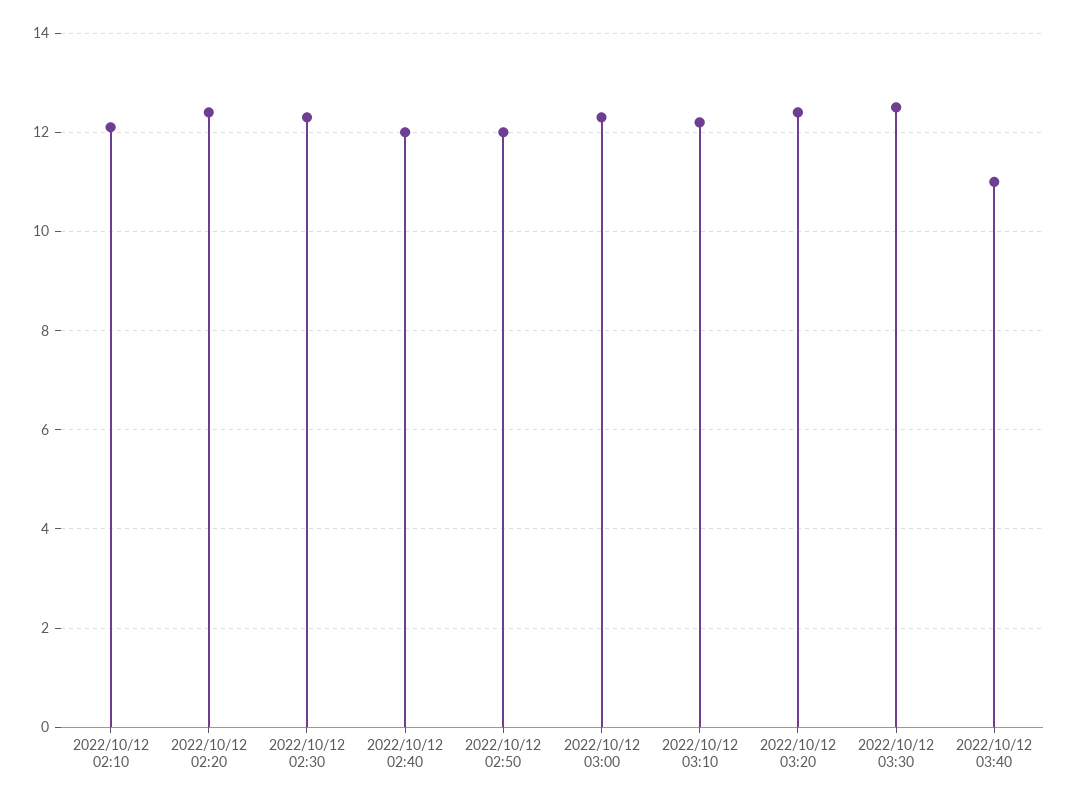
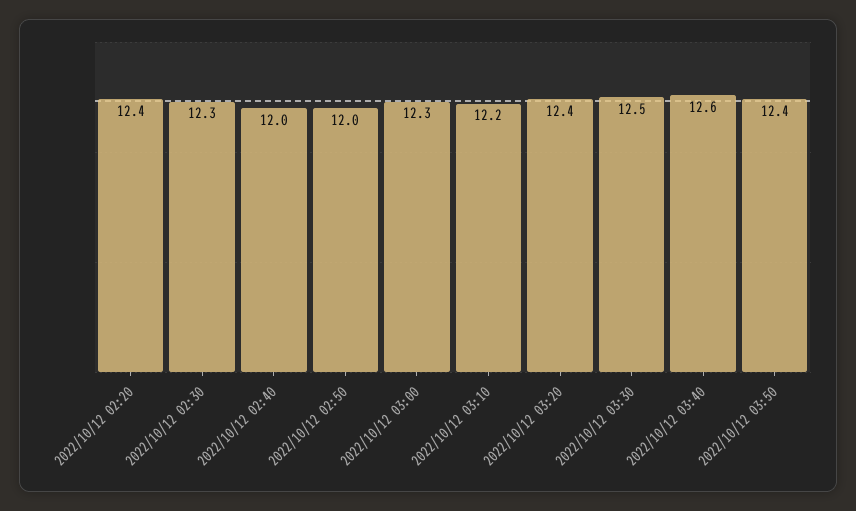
2022/10/12 02:10: 12 -> none
2022/10/12 03:40: 11 -> 12.6
2022/10/12 03:50: none -> 12.4

